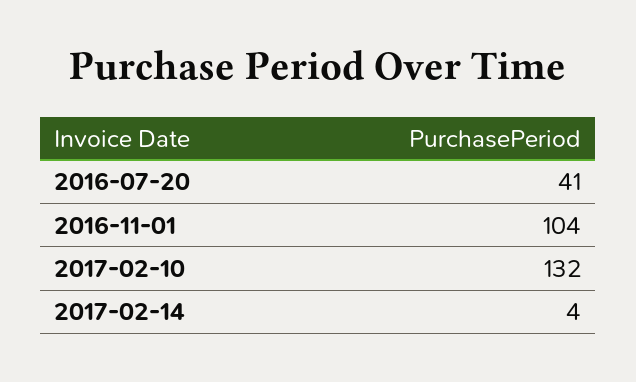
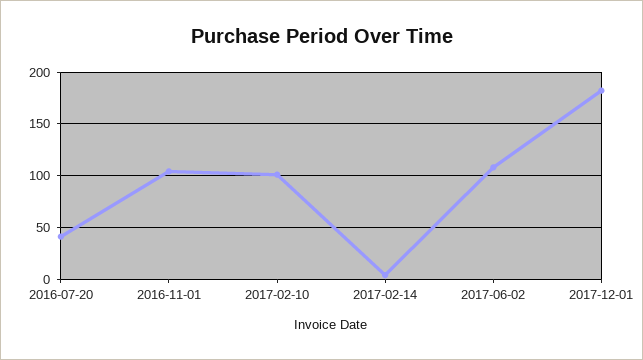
2017-02-10: 132 -> 100
2017-06-02: none -> 110
2017-12-01: none -> 180

